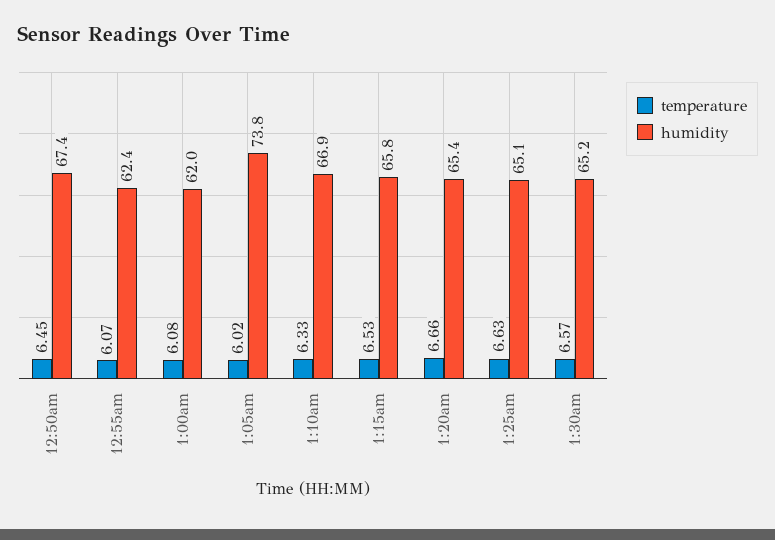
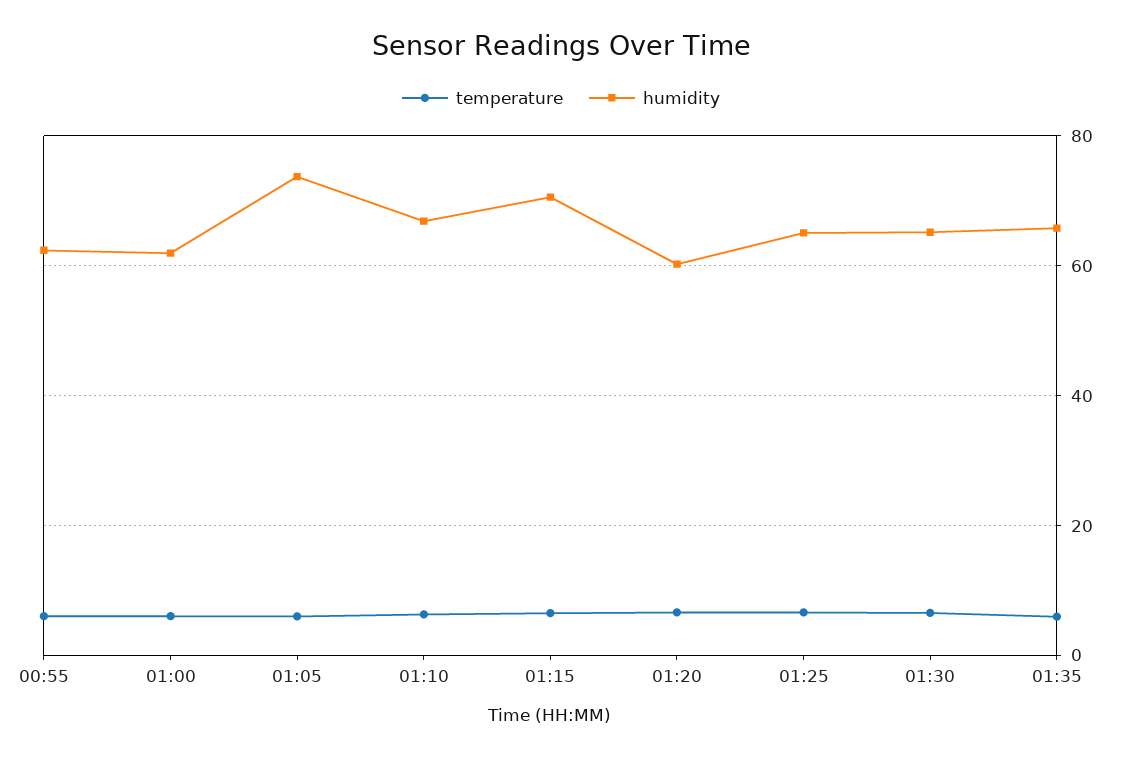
temperature, 12:50am: 6.45 -> none
humidity, 12:50am: 67.4 -> none
humidity, 1:15am: 65.8 -> 70
humidity, 1:20am: 65.4 -> 60
temperature, 01:35: none -> 6
humidity, 01:35: none -> 66

